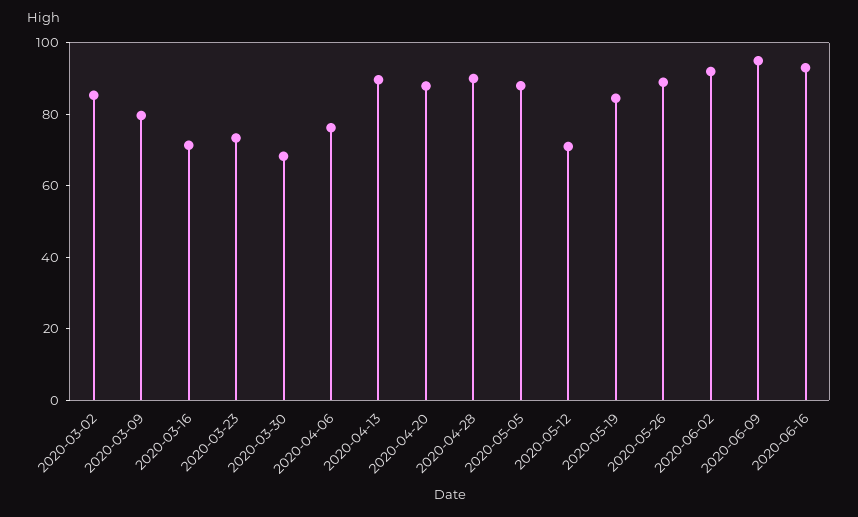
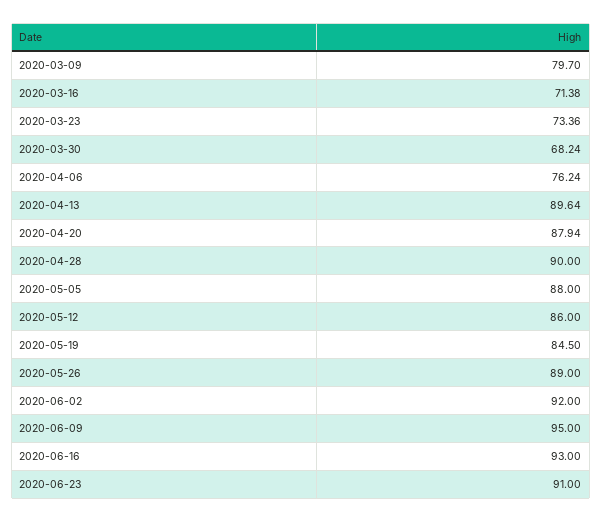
2020-03-02: 85 -> none
2020-05-12: 70 -> 86
2020-06-23: none -> 91

